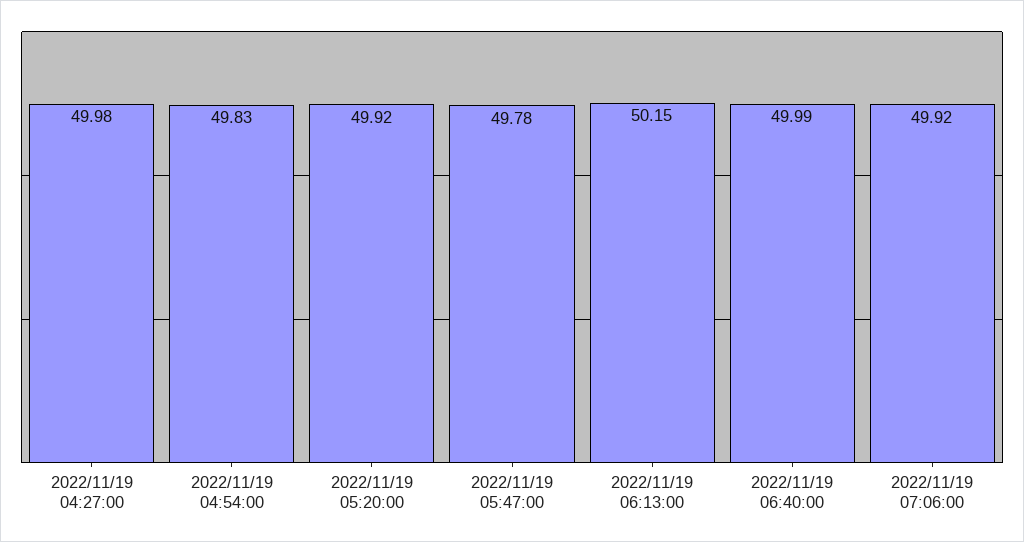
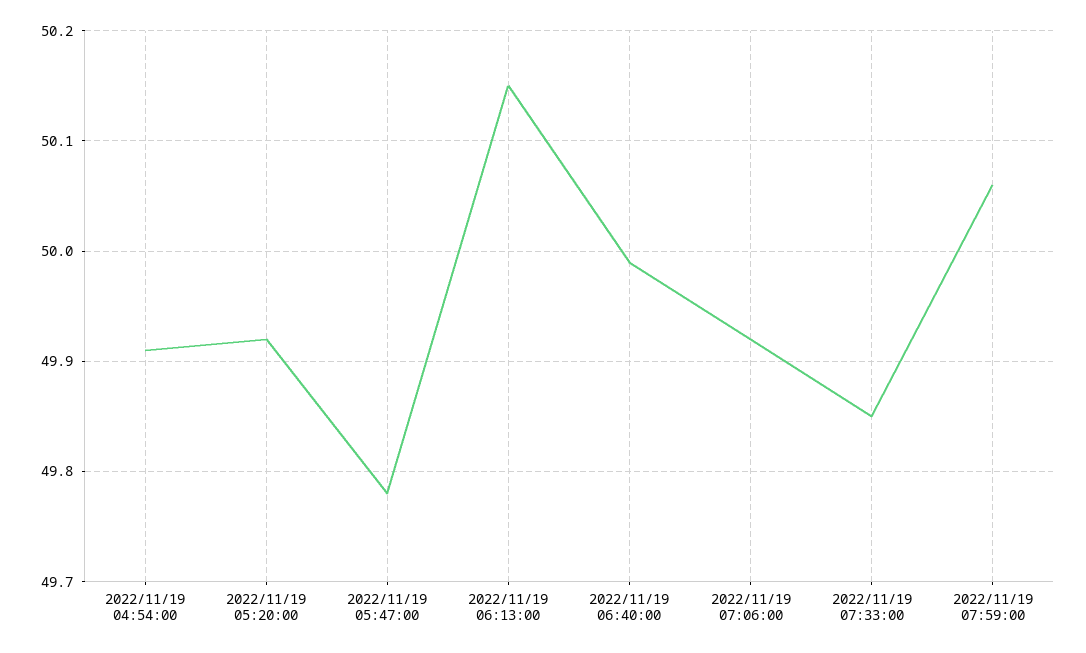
2022/11/19 04:27:00: 49.98 -> none
2022/11/19 04:54:00: 49.83 -> 49.91
2022/11/19 07:33:00: none -> 49.85
2022/11/19 07:59:00: none -> 50.06

